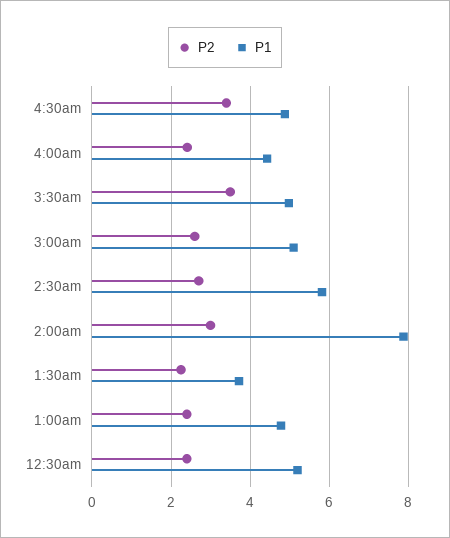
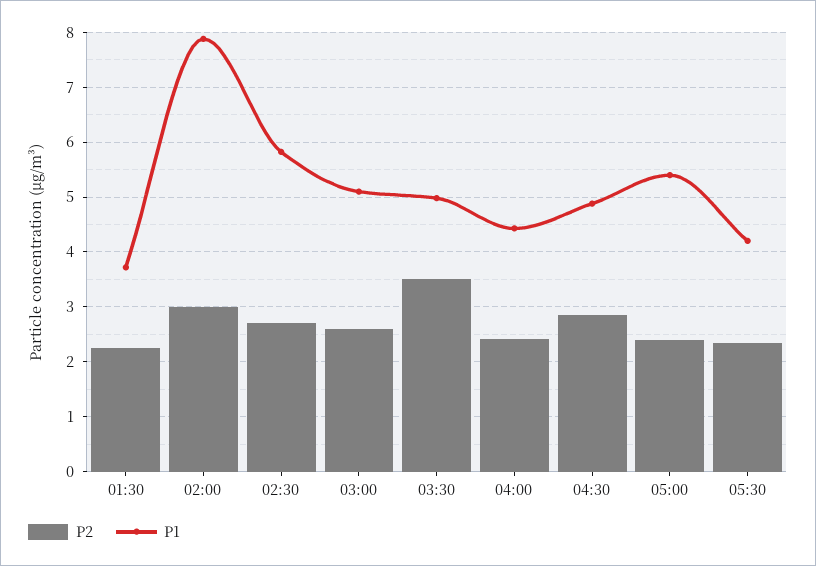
P2, 4:30am: 3.4 -> 2.8
P2, 1:00am: 2.4 -> none
P1, 1:00am: 4.8 -> none
P2, 12:30am: 2.4 -> none
P1, 12:30am: 5.2 -> none
P2, 05:00: none -> 2.4
P1, 05:00: none -> 5.4
P2, 05:30: none -> 2.4
P1, 05:30: none -> 4.2

